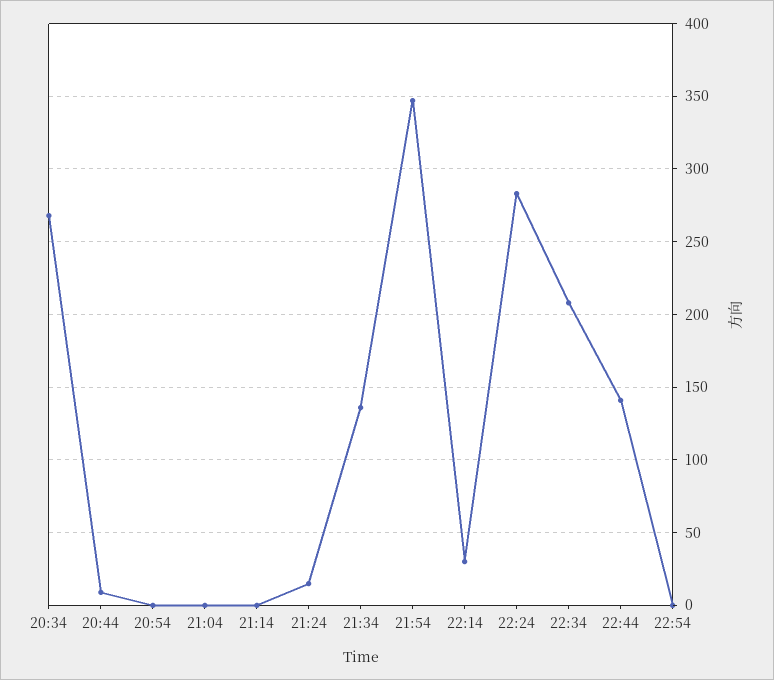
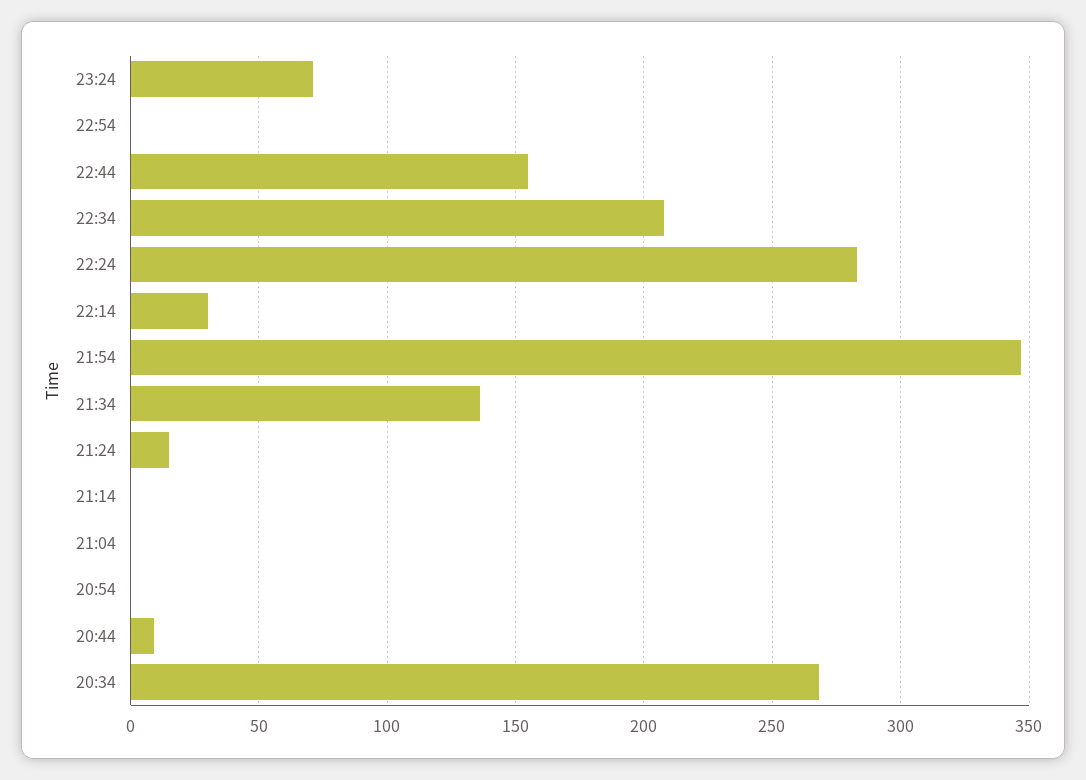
22:44: 140 -> 155
23:24: none -> 70

